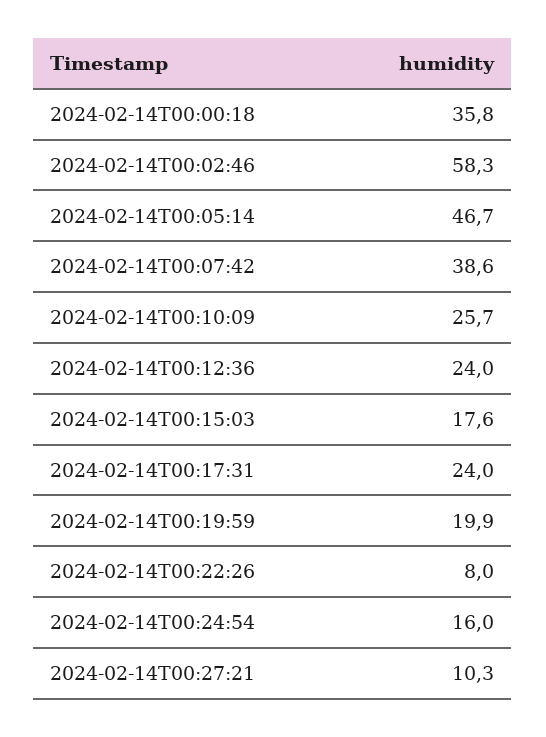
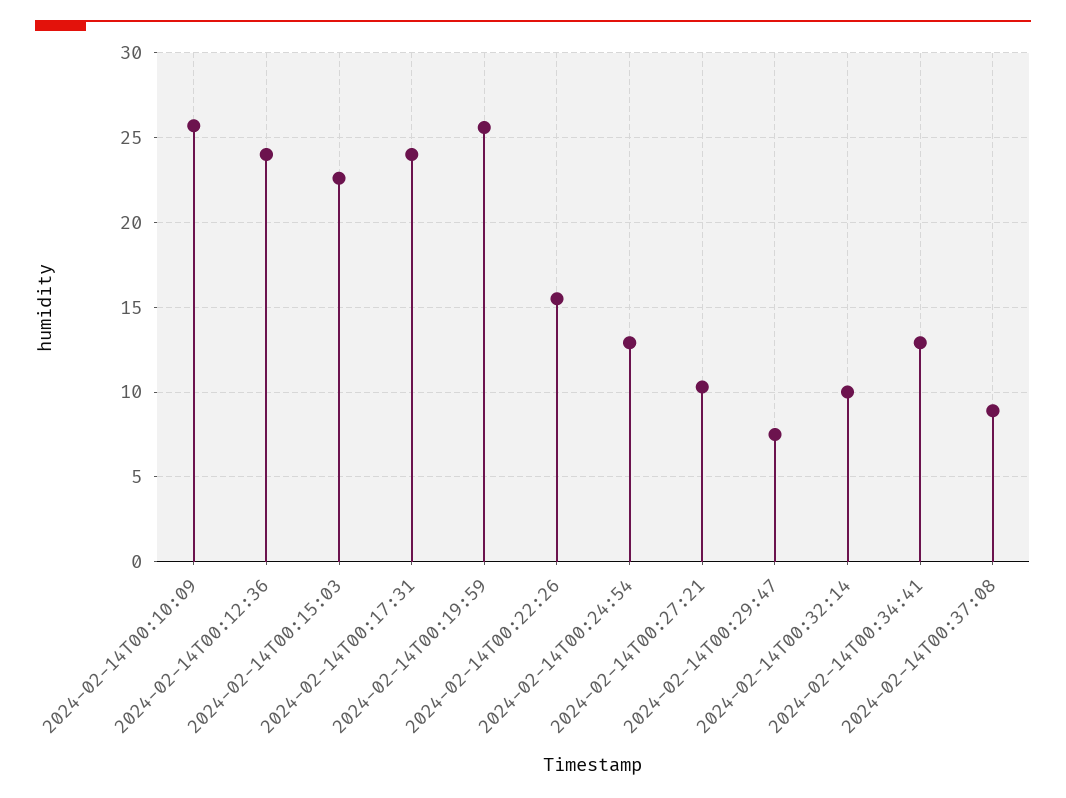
2024-02-14T00:00:18: 35.8 -> none
2024-02-14T00:02:46: 58.3 -> none
2024-02-14T00:05:14: 46.7 -> none
2024-02-14T00:07:42: 38.6 -> none
2024-02-14T00:15:03: 17.6 -> 22.5
2024-02-14T00:19:59: 19.9 -> 25.5
2024-02-14T00:22:26: 8 -> 15.5
2024-02-14T00:24:54: 16 -> 13
2024-02-14T00:29:47: none -> 7.5
2024-02-14T00:32:14: none -> 10
2024-02-14T00:34:41: none -> 13
2024-02-14T00:37:08: none -> 9

